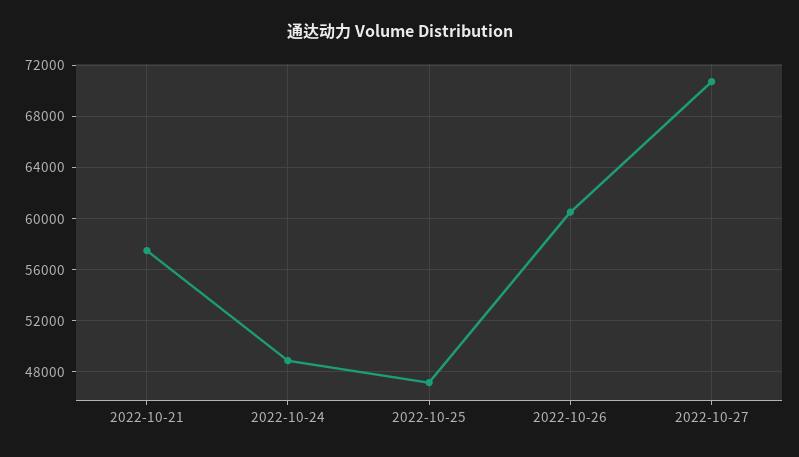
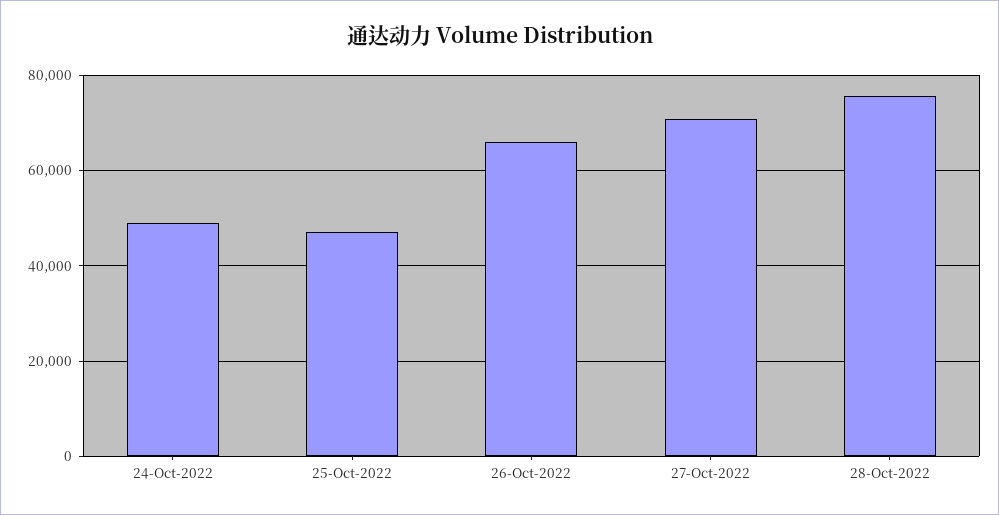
2022-10-21: 57500 -> none
2022-10-26: 60500 -> 66000
28-Oct-2022: none -> 76000

